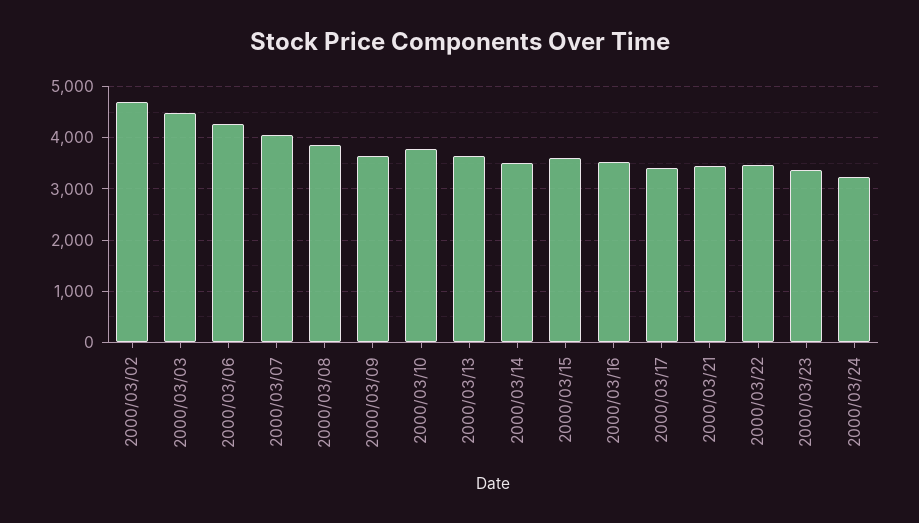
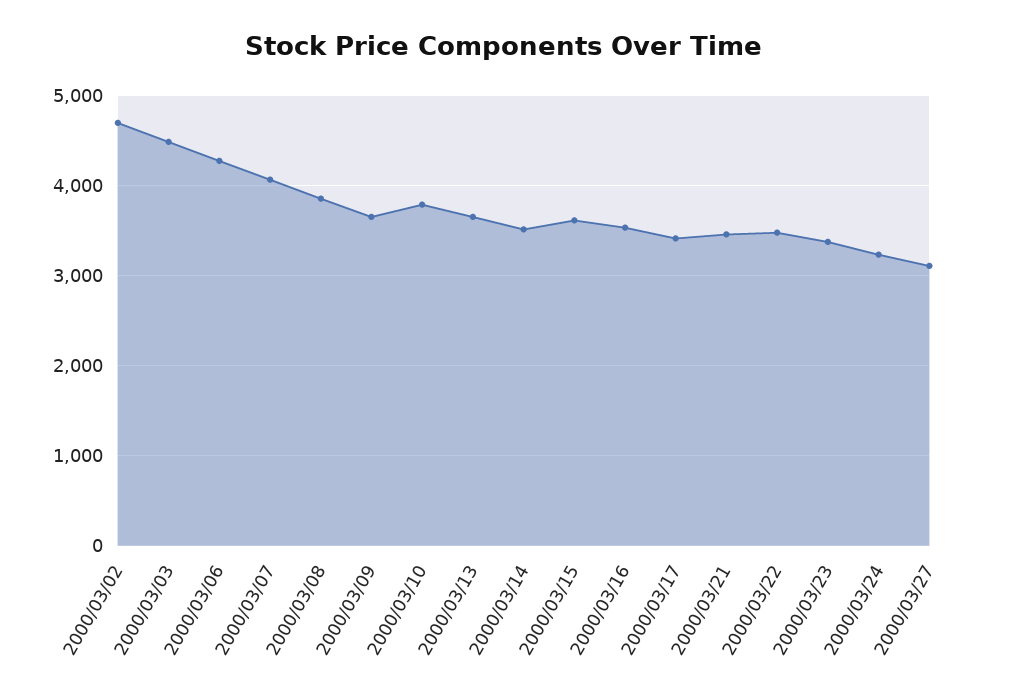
2000/03/27: none -> 3100

